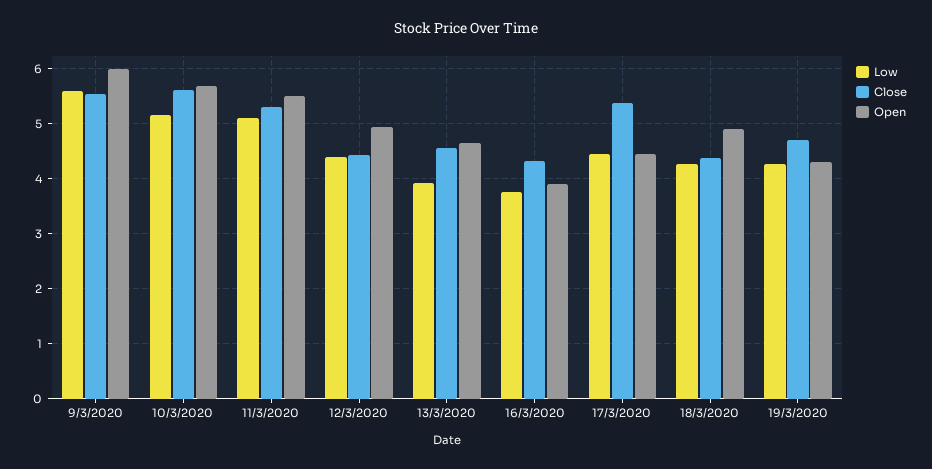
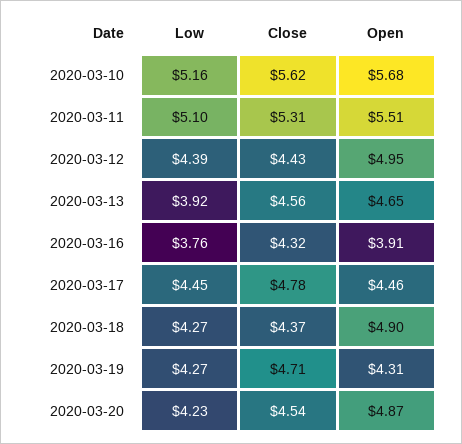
Low, 9/3/2020: 5.6 -> none
Close, 9/3/2020: 5.6 -> none
Open, 9/3/2020: 6 -> none
Close, 17/3/2020: 5.4 -> 4.78
Low, 2020-03-20: none -> 4.23
Close, 2020-03-20: none -> 4.54
Open, 2020-03-20: none -> 4.87

